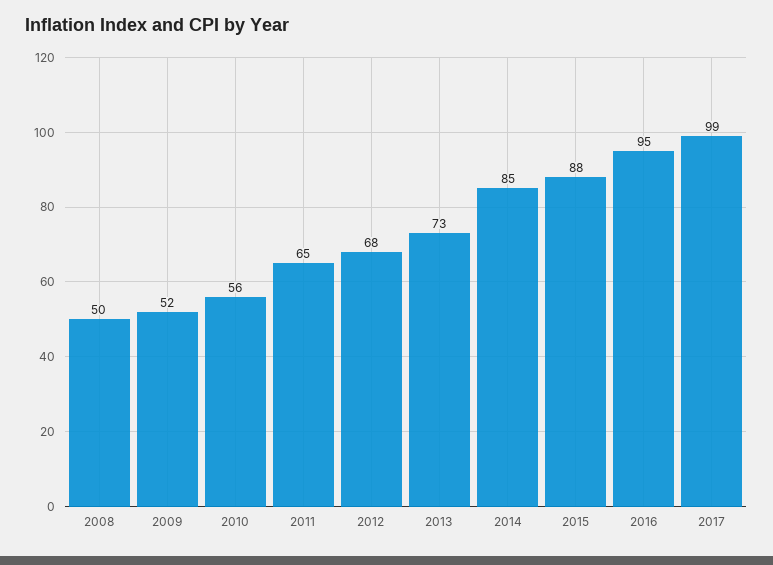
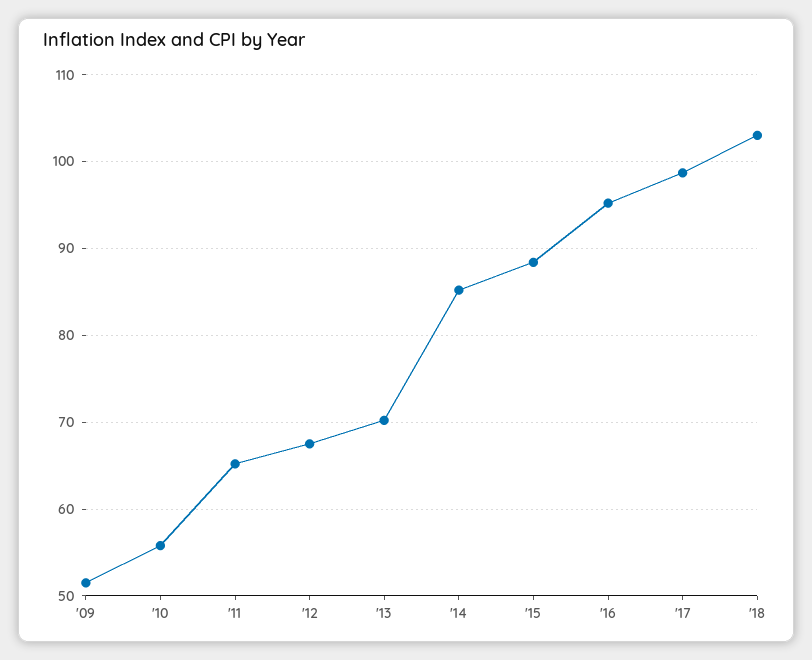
2008: 50 -> none
2013: 73 -> 70
'18: none -> 103

